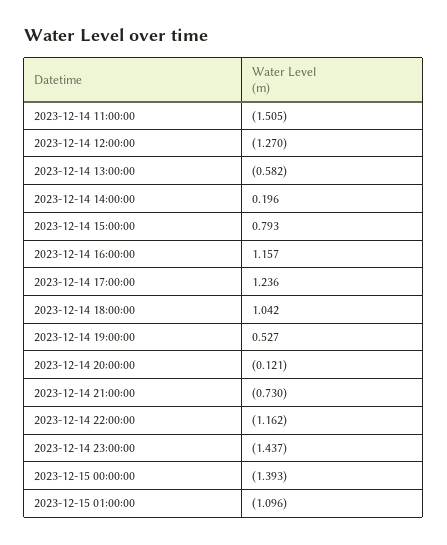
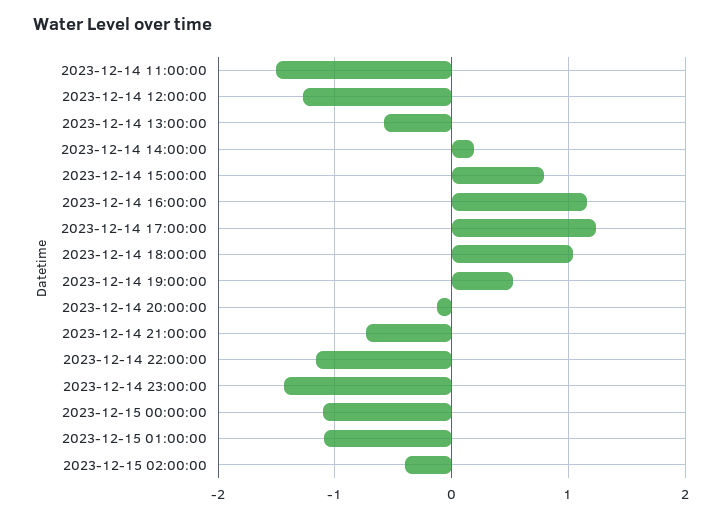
2023-12-15 00:00:00: -1.393 -> -1.1
2023-12-15 02:00:00: none -> -0.4

